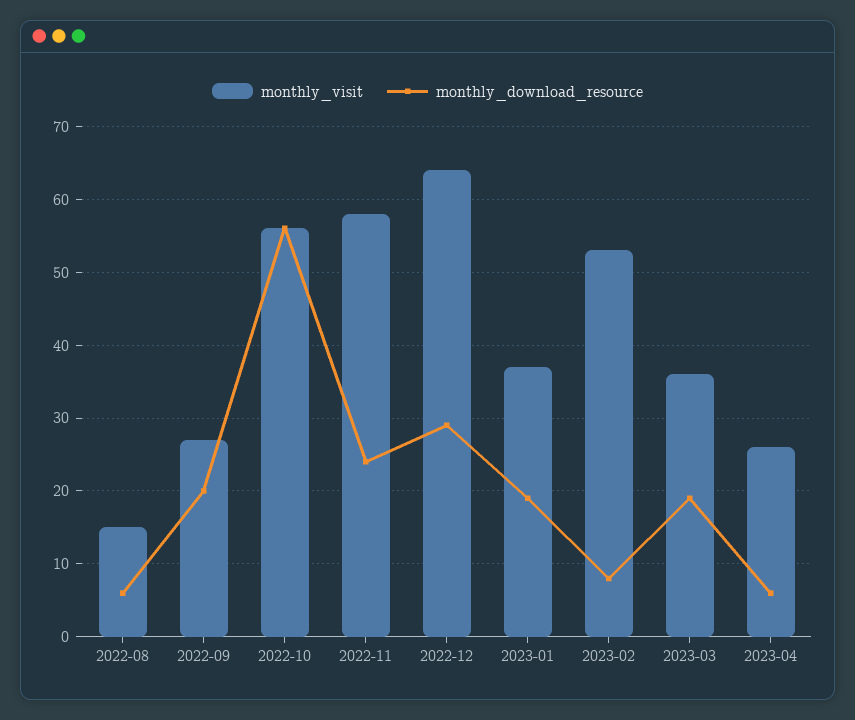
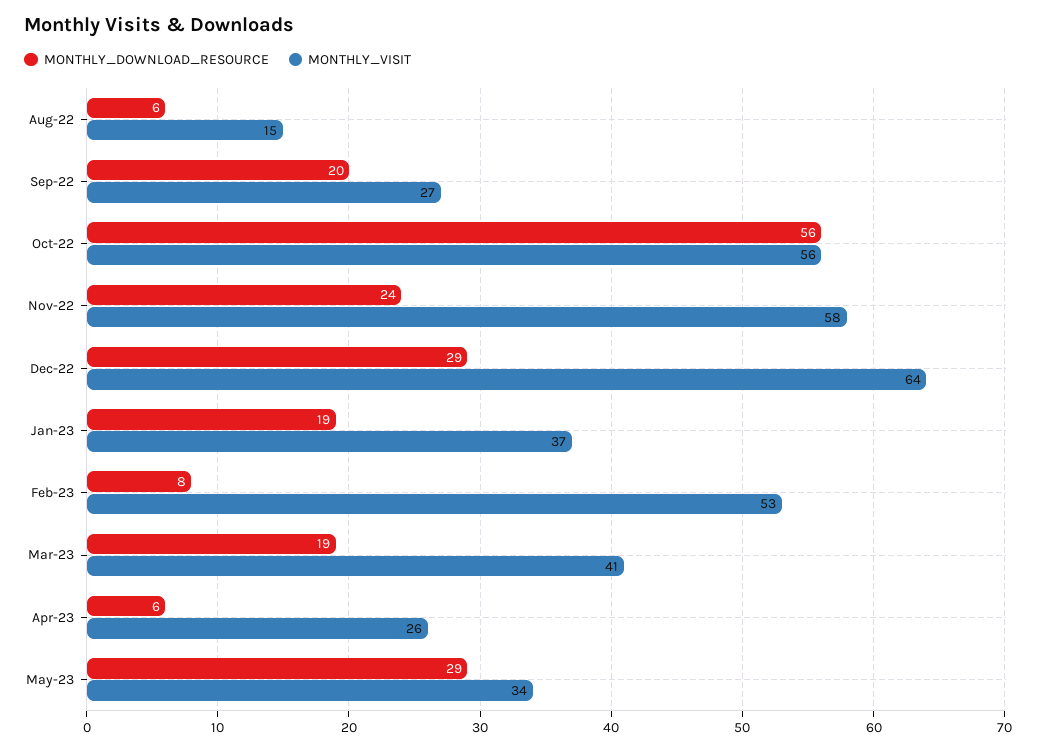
monthly_visit, 2023-03: 36 -> 41
monthly_download_resource, May-23: none -> 29
monthly_visit, May-23: none -> 34

